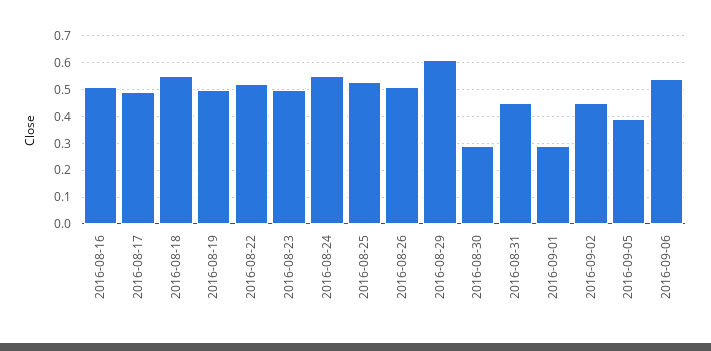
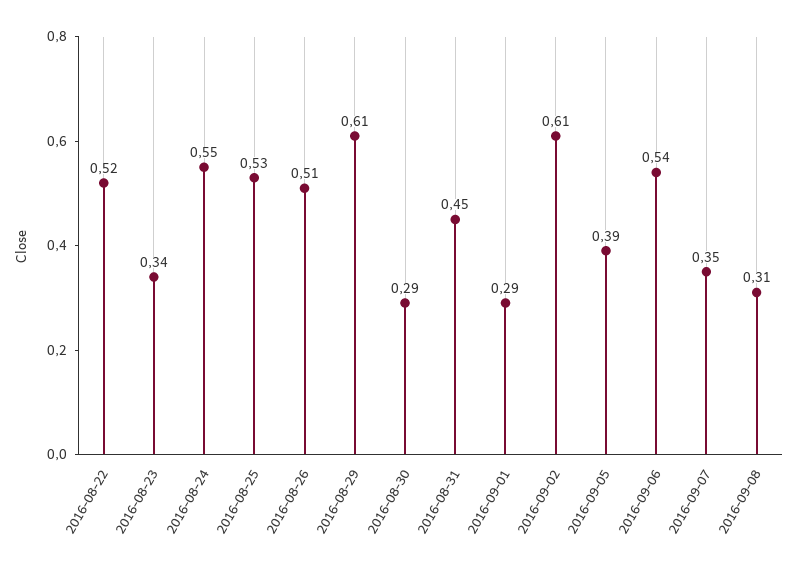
2016-08-16: 0.5 -> none
2016-08-17: 0.5 -> none
2016-08-18: 0.55 -> none
2016-08-19: 0.5 -> none
2016-08-23: 0.5 -> 0.34
2016-09-02: 0.45 -> 0.61
2016-09-07: none -> 0.35
2016-09-08: none -> 0.31

